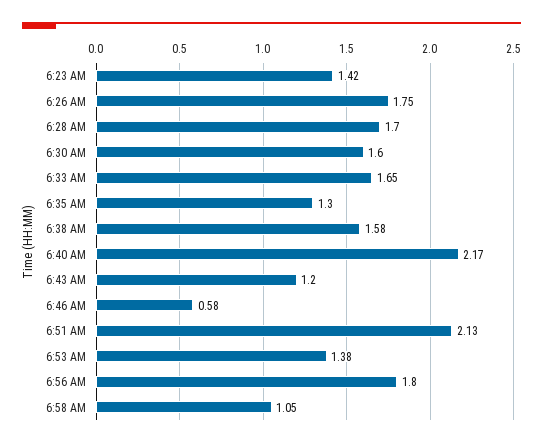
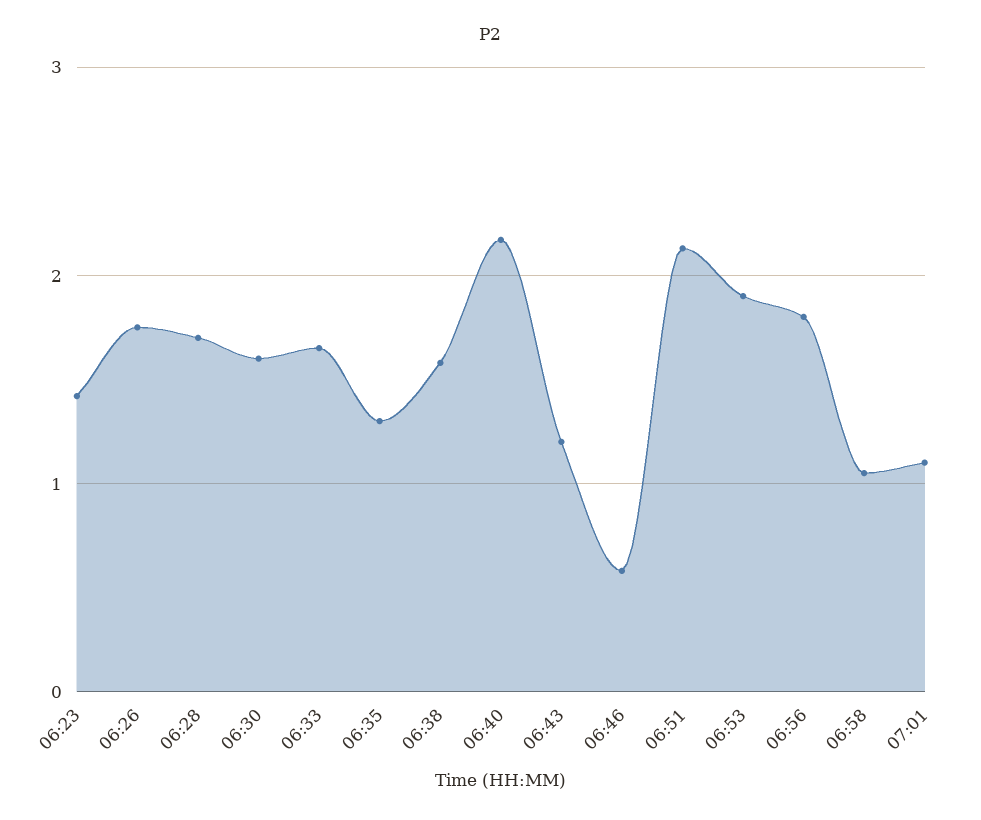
6:53 AM: 1.38 -> 1.9
07:01: none -> 1.1

